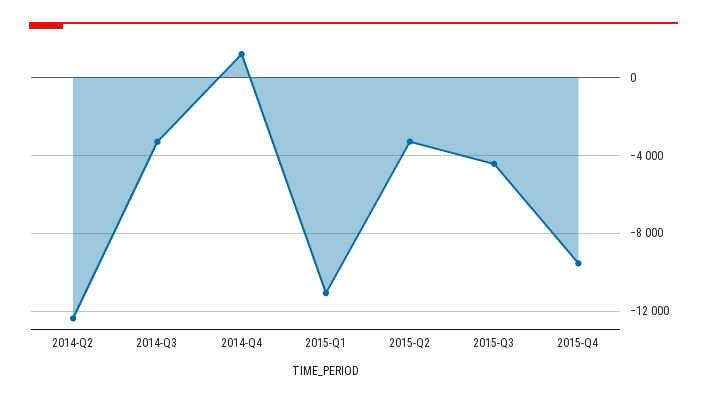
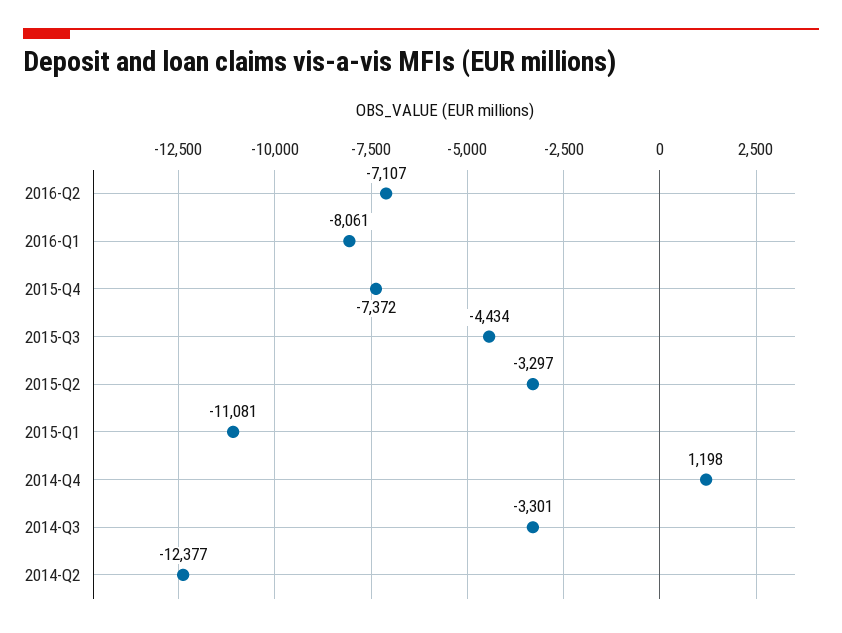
2015-Q4: -9500 -> -7372
2016-Q2: none -> -7107
2016-Q1: none -> -8061

